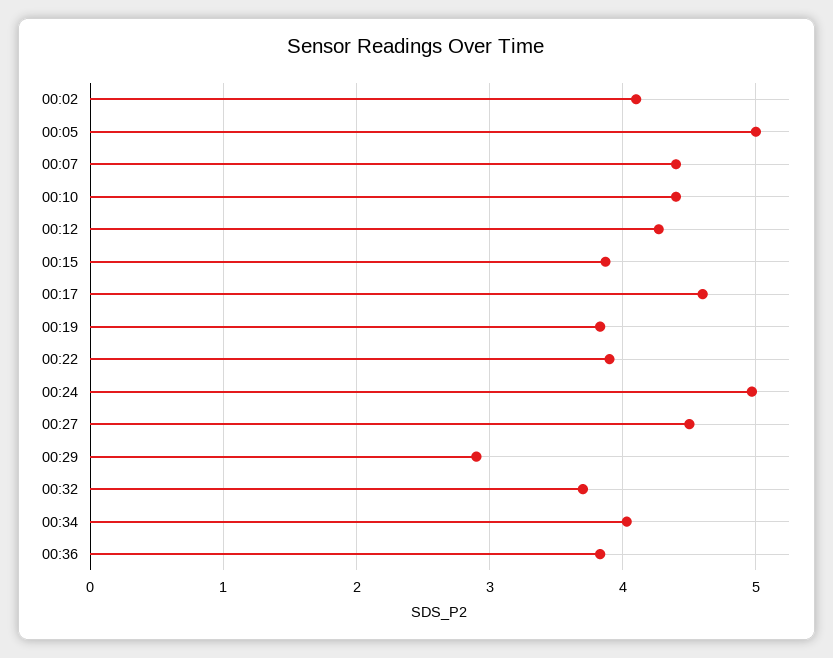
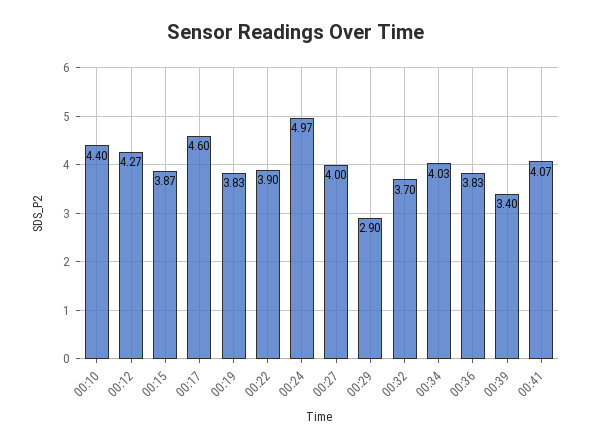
00:02: 4.1 -> none
00:05: 5 -> none
00:07: 4.4 -> none
00:27: 4.5 -> 4
00:39: none -> 3.4
00:41: none -> 4.07

